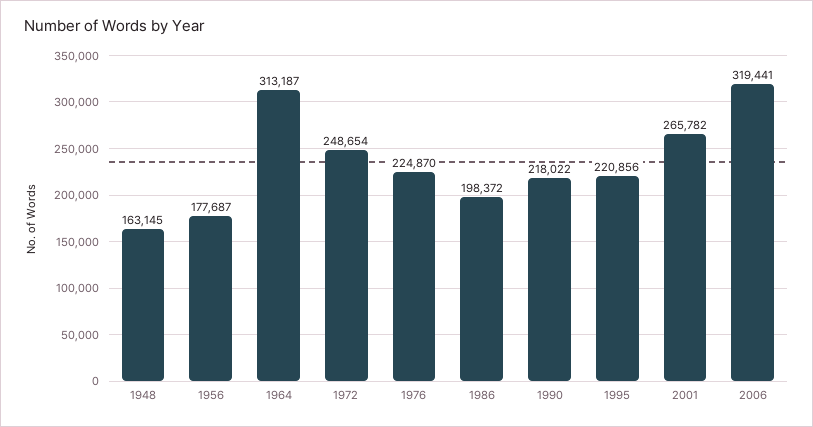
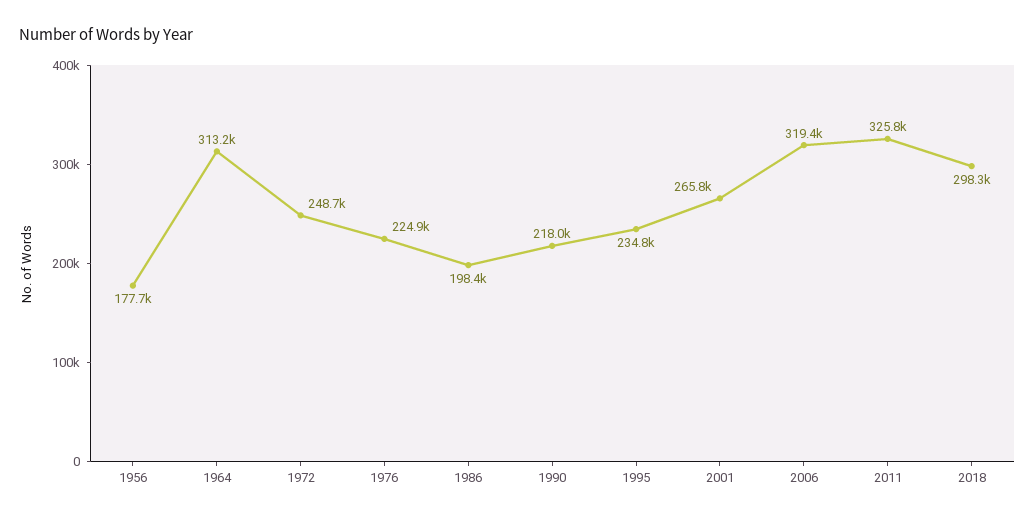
1948: 163145 -> none
1995: 220856 -> 234800
2011: none -> 325800
2018: none -> 298300

